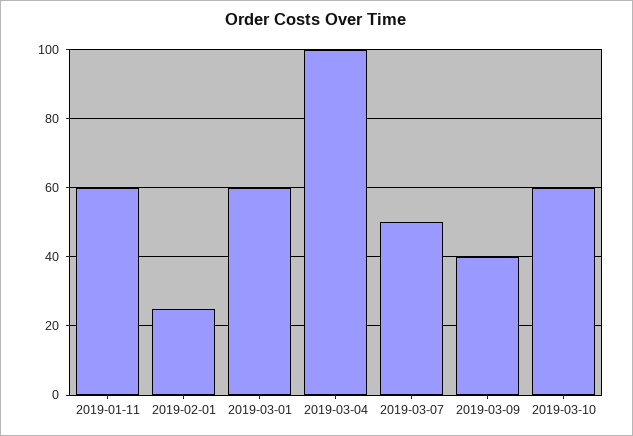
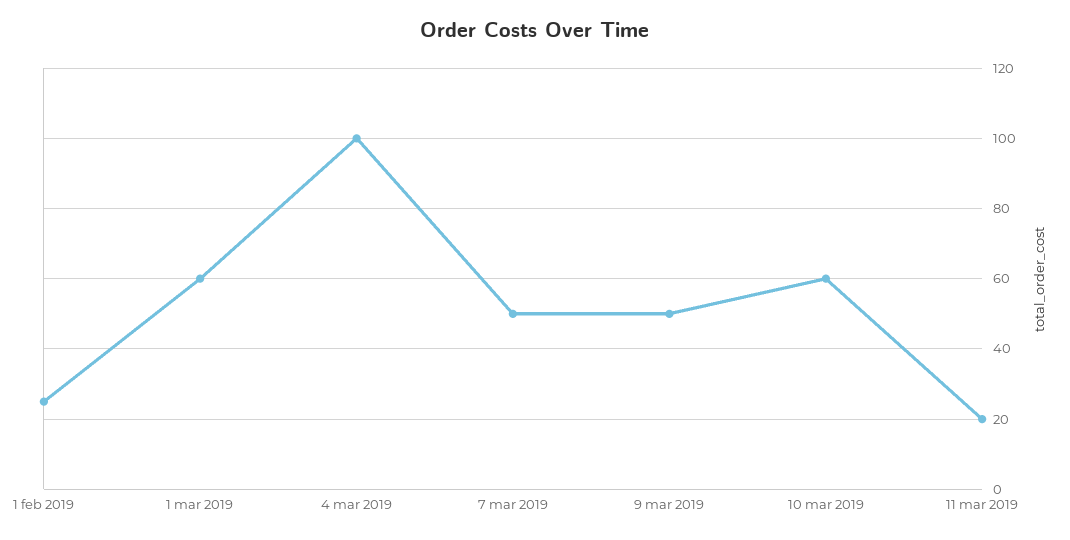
2019-01-11: 60 -> none
2019-03-09: 40 -> 50
11 mar 2019: none -> 20

